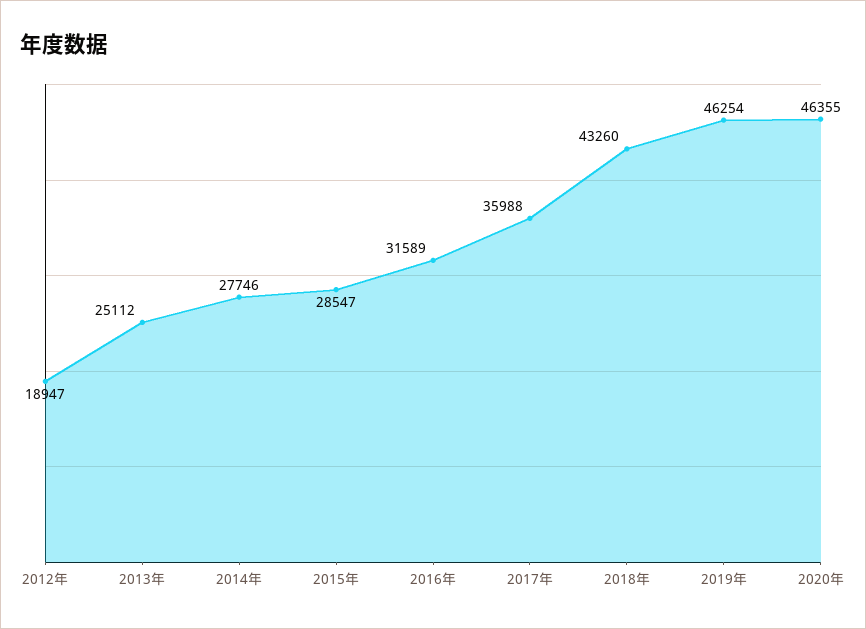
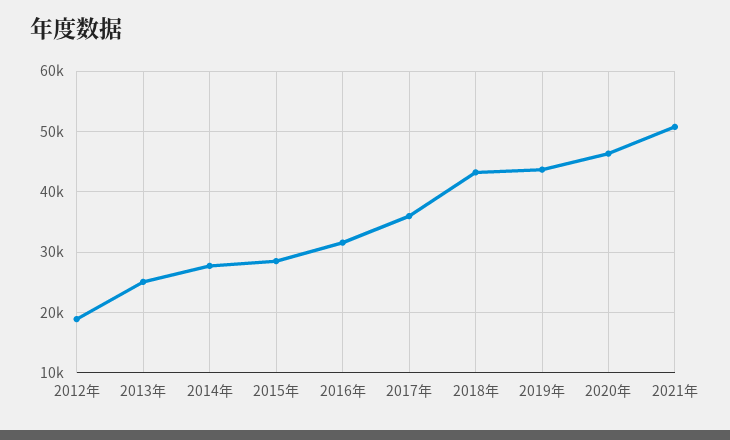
2019年: 46254 -> 44000
2021年: none -> 51000

